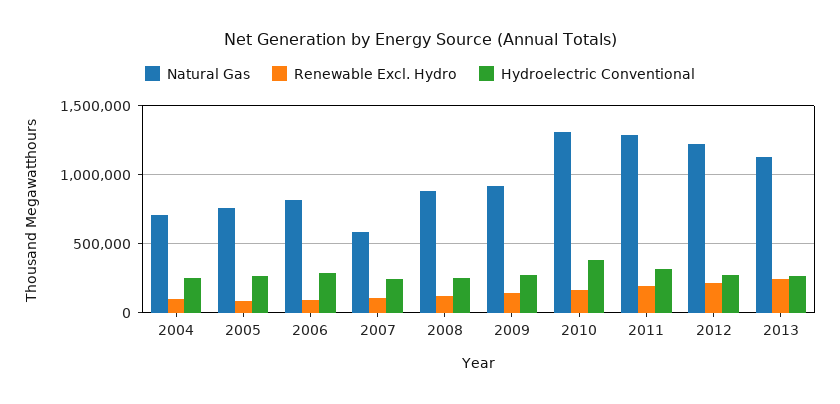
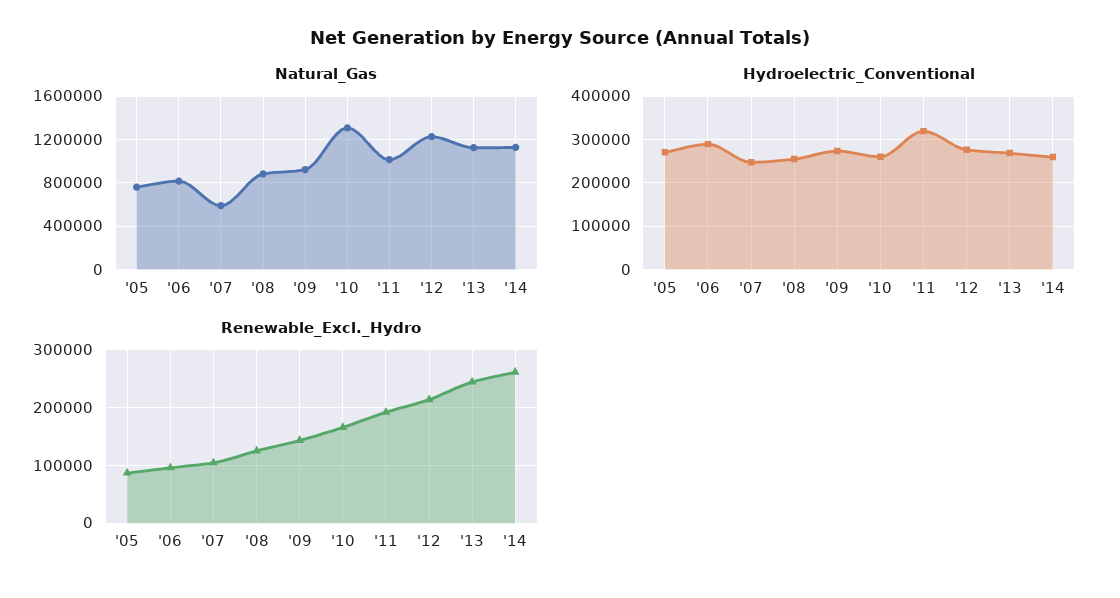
Natural Gas, 2004: 700000 -> none
Renewable Excl. Hydro, 2004: 100000 -> none
Hydroelectric Conventional, 2004: 250000 -> none
Hydroelectric Conventional, 2010: 400000 -> 260000
Natural Gas, 2011: 1300000 -> 1000000
Natural Gas, '14: none -> 1100000
Hydroelectric Conventional, '14: none -> 260000
Renewable Excl. Hydro, '14: none -> 260000

